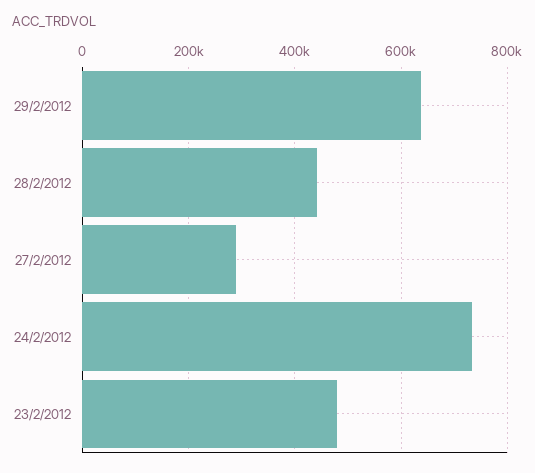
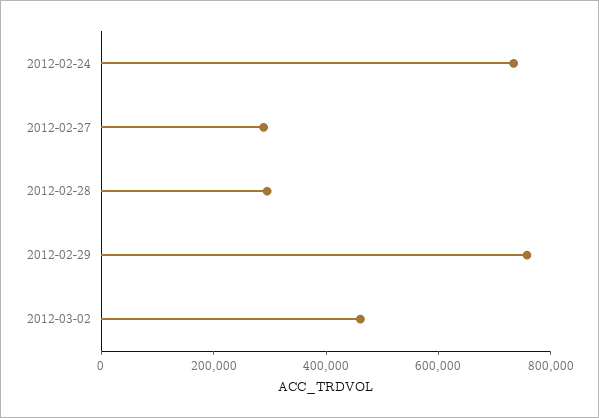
29/2/2012: 640000 -> 750000
28/2/2012: 440000 -> 300000
23/2/2012: 480000 -> none
2012-03-02: none -> 450000

